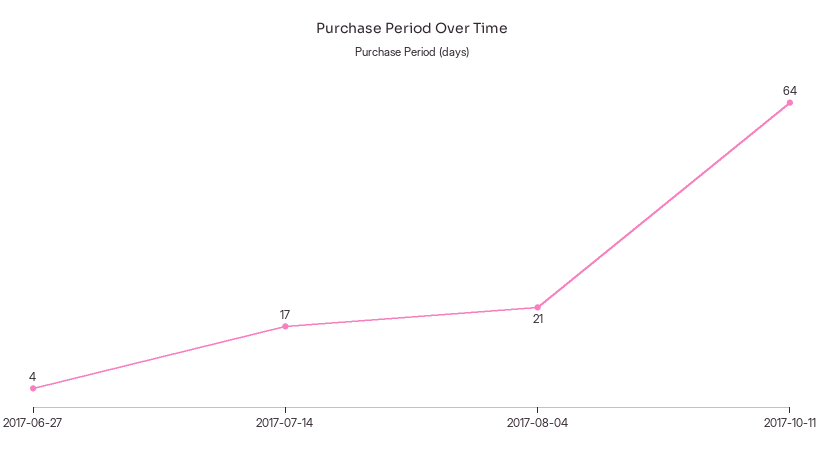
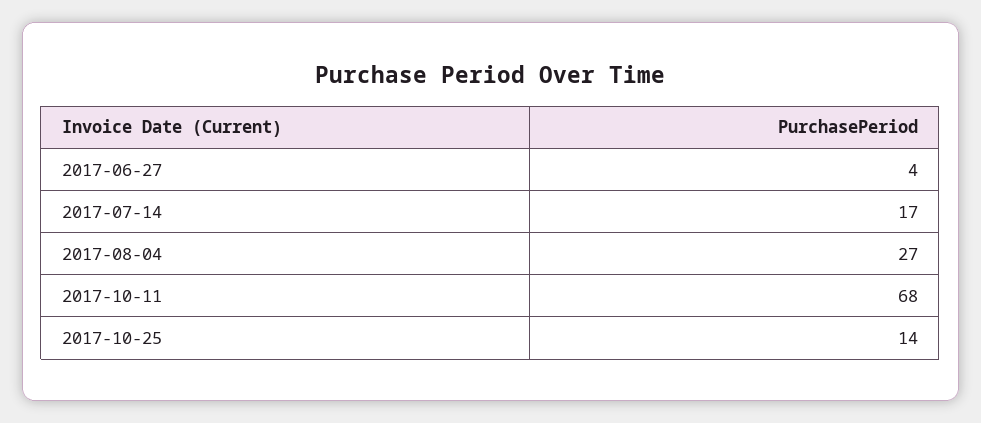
2017-08-04: 21 -> 27
2017-10-11: 64 -> 68
2017-10-25: none -> 14

